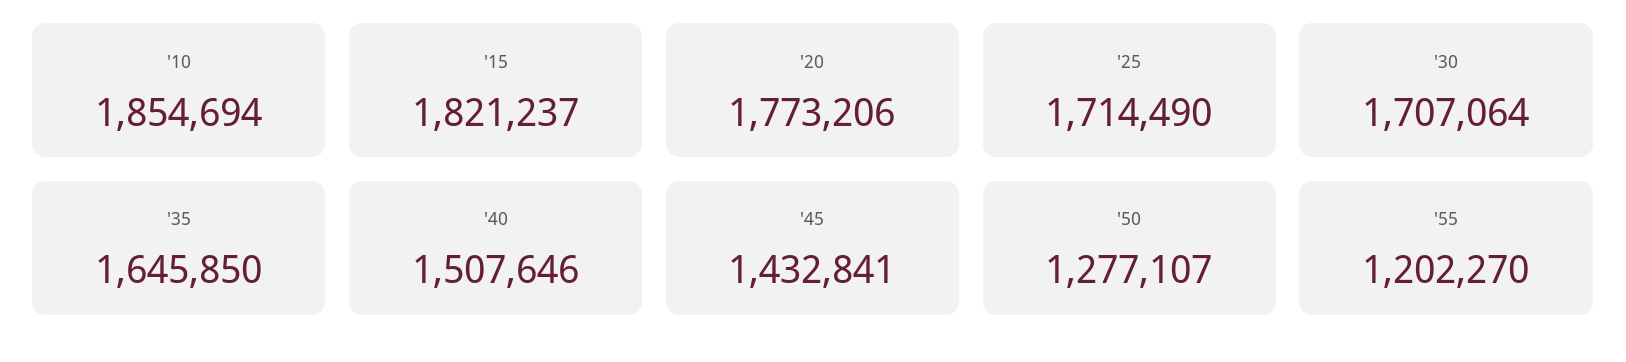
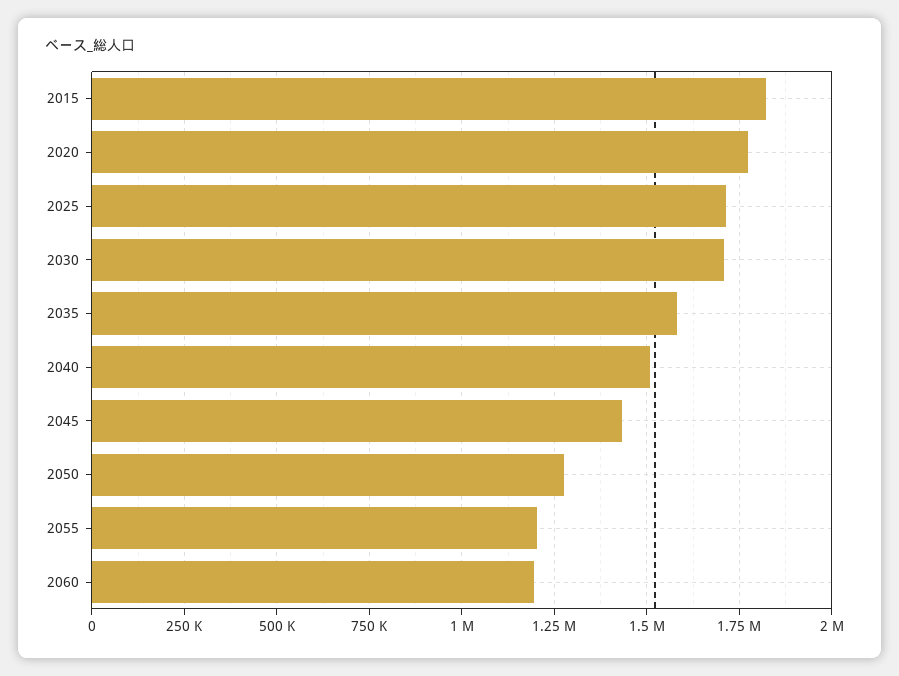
'10: 1854694 -> none
'35: 1645850 -> 1575000
2060: none -> 1200000

